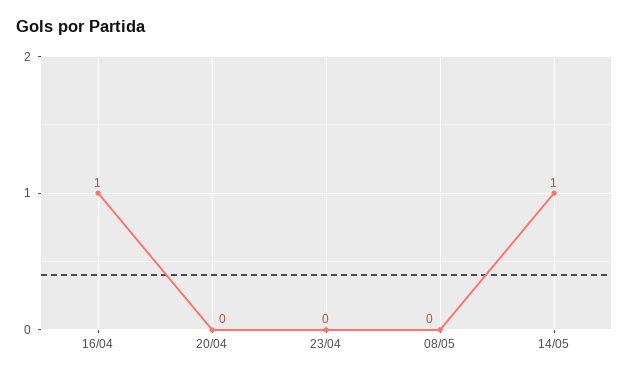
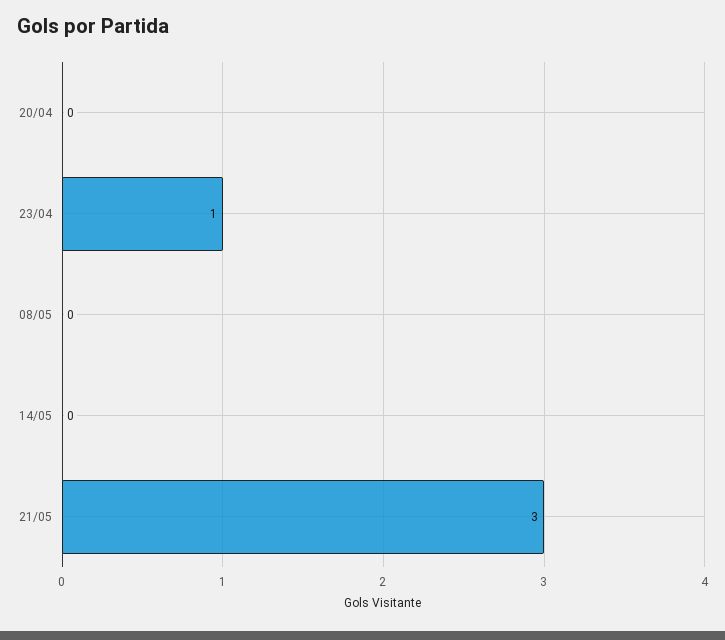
16/04: 1 -> none
23/04: 0 -> 1
14/05: 1 -> 0
21/05: none -> 3

